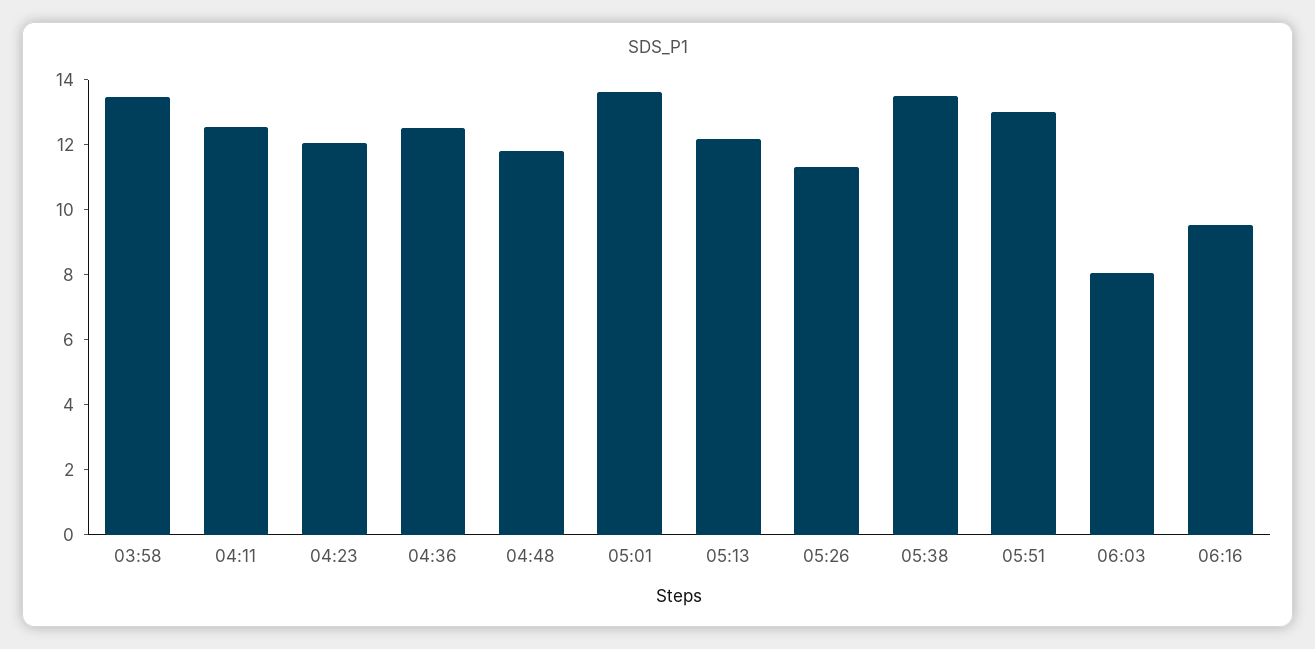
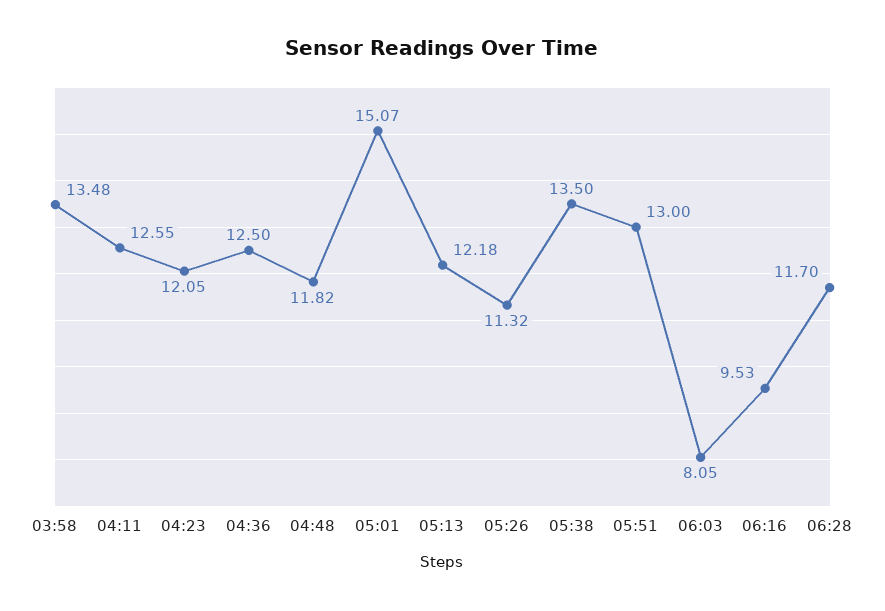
05:01: 13.5 -> 15.07
06:28: none -> 11.7

